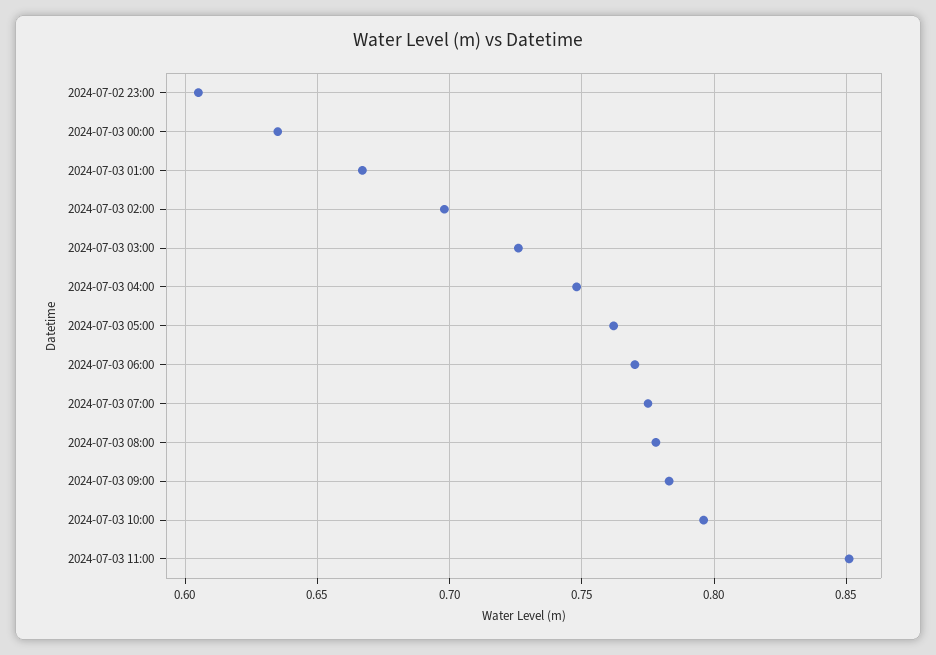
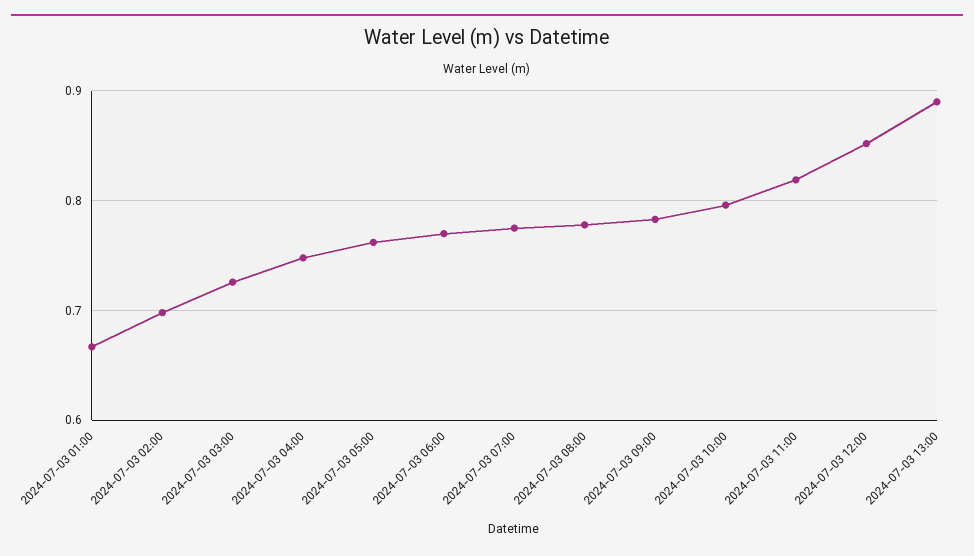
2024-07-02 23:00: 0.605 -> none
2024-07-03 00:00: 0.635 -> none
2024-07-03 11:00: 0.85 -> 0.82
2024-07-03 12:00: none -> 0.85
2024-07-03 13:00: none -> 0.89

